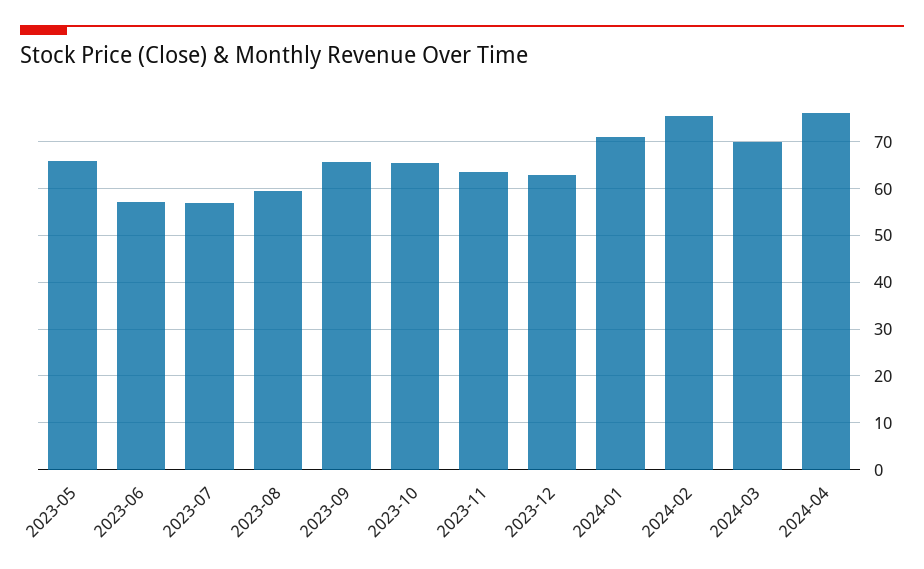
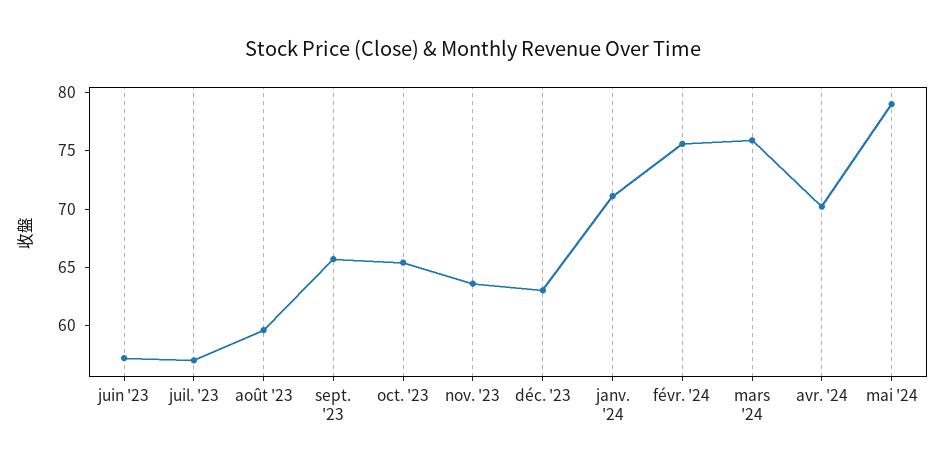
2023-05: 66 -> none
2024-03: 70 -> 76
2024-04: 76 -> 70
mai '24: none -> 79

